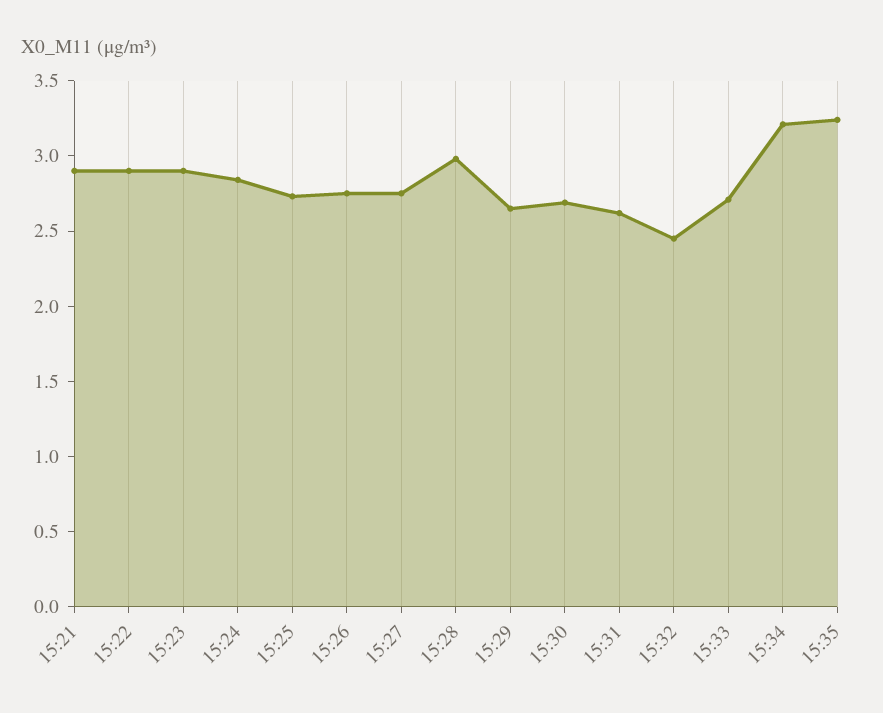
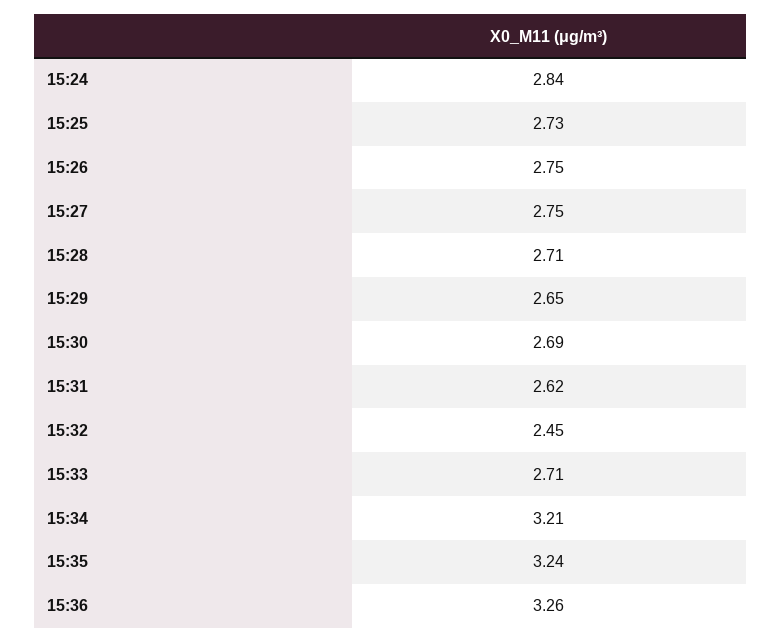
15:21: 2.9 -> none
15:22: 2.9 -> none
15:23: 2.9 -> none
15:28: 3 -> 2.71
15:36: none -> 3.26

